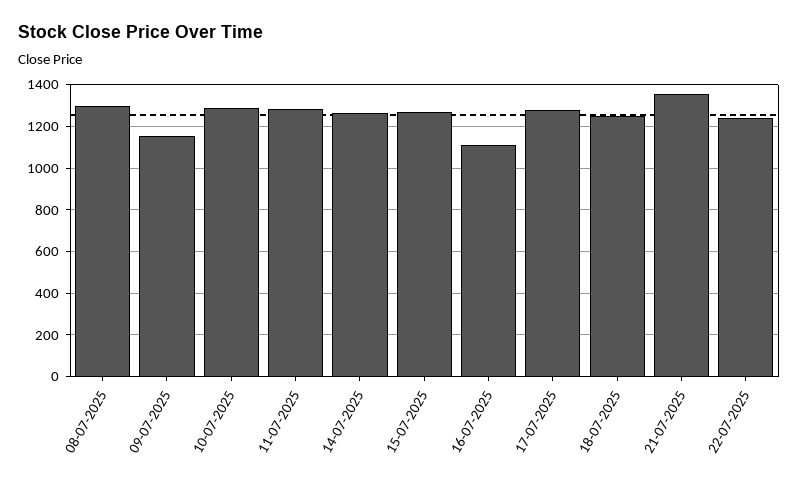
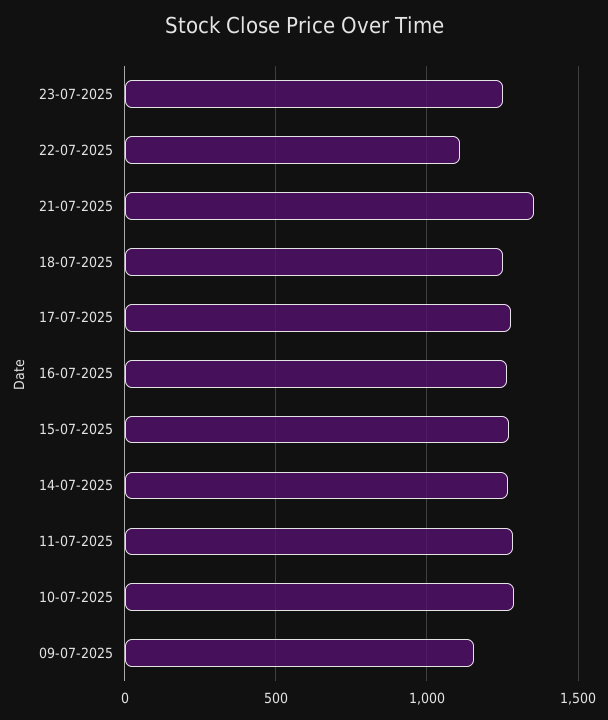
08-07-2025: 1300 -> none
16-07-2025: 1100 -> 1250
22-07-2025: 1250 -> 1100
23-07-2025: none -> 1250

